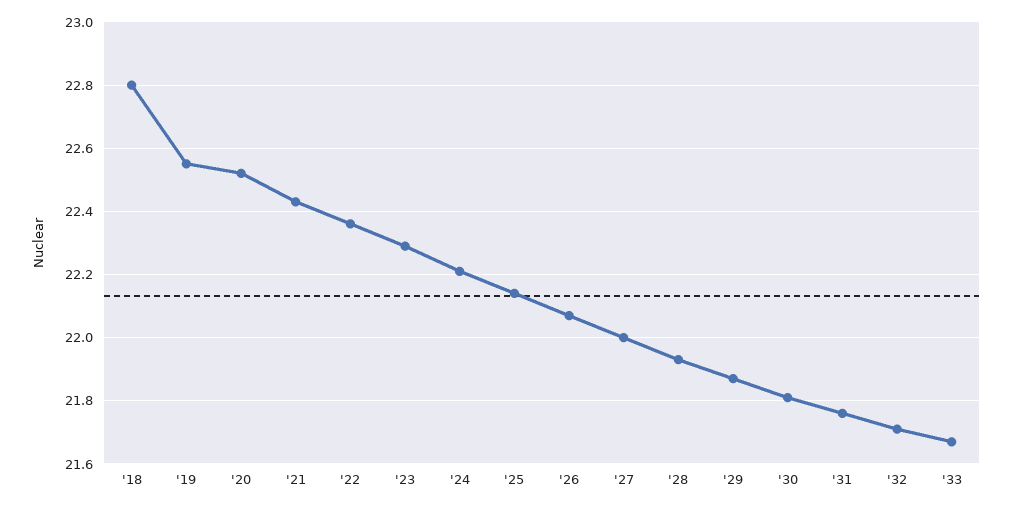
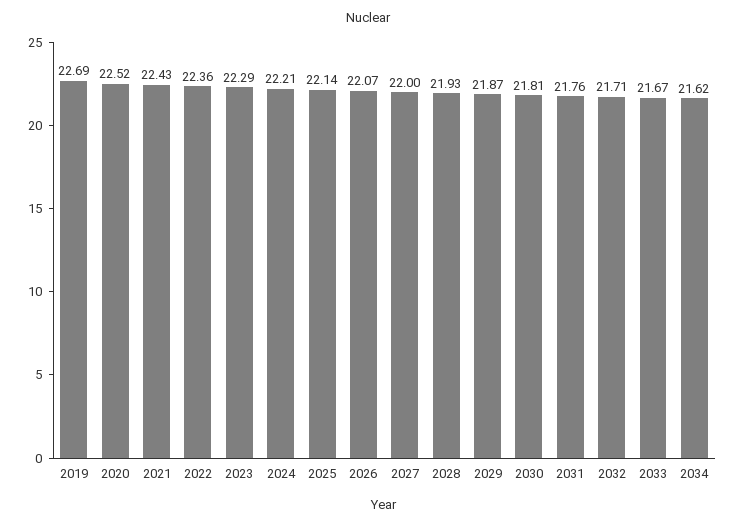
'18: 22.8 -> none
'19: 22.55 -> 22.69
2034: none -> 21.62

